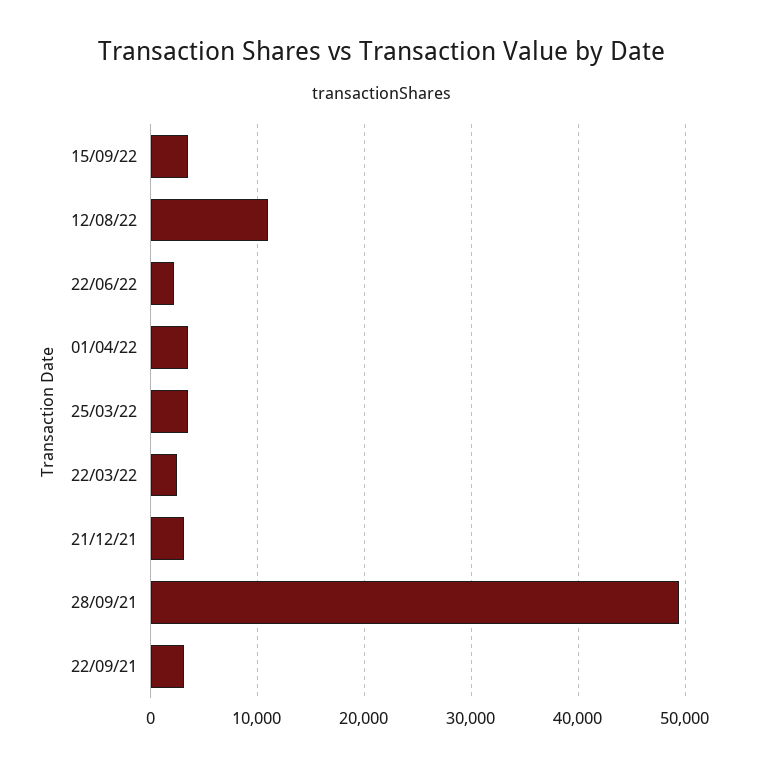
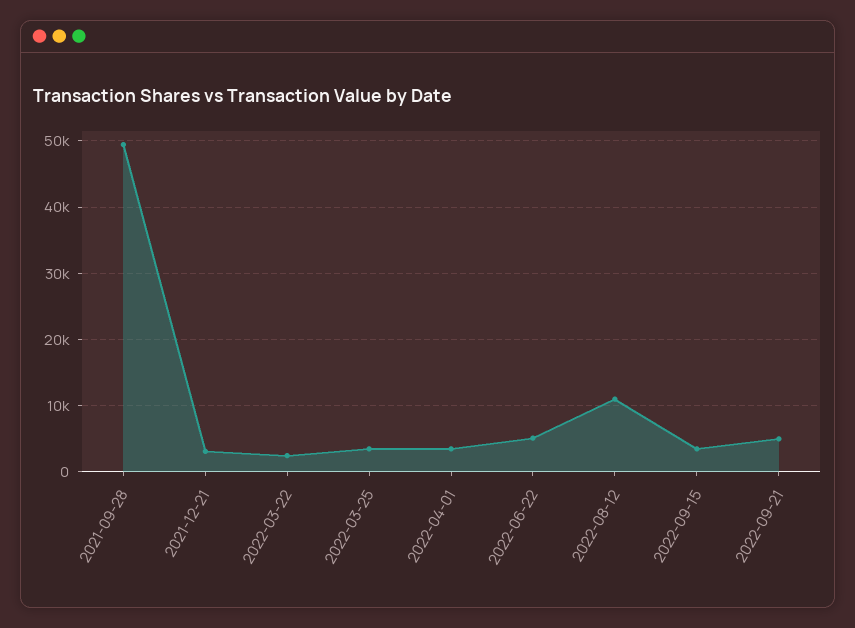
22/06/22: 2000 -> 5000
22/09/21: 3000 -> none
2022-09-21: none -> 5000

